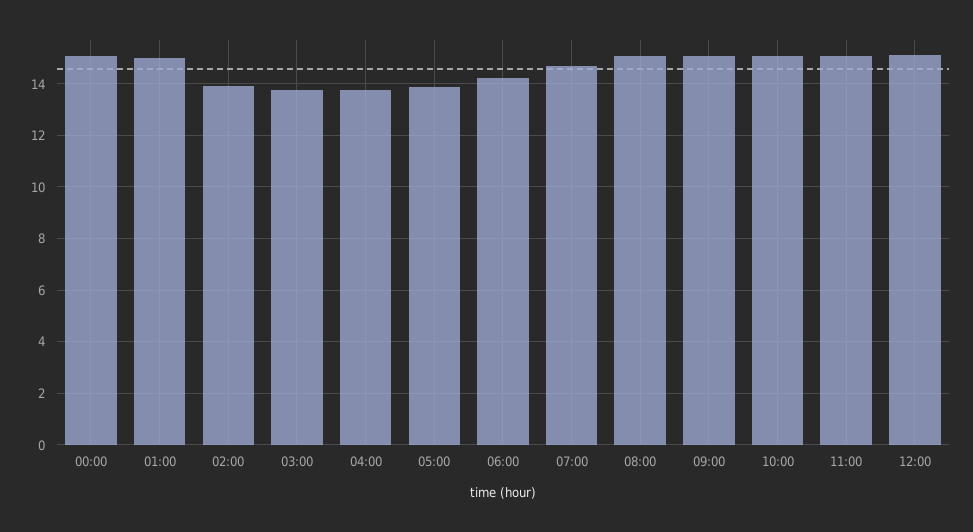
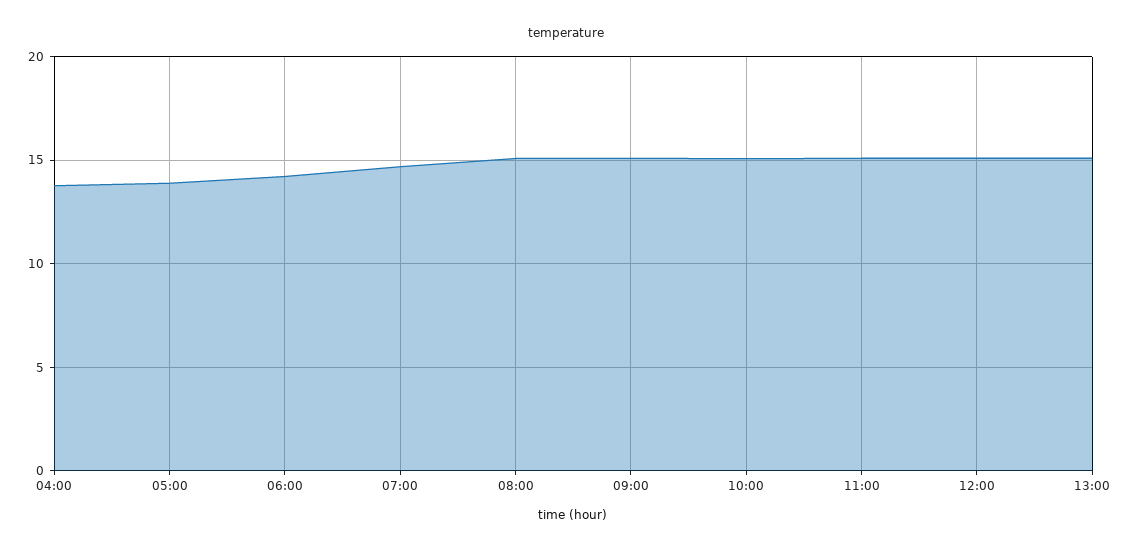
00:00: 15 -> none
01:00: 15 -> none
02:00: 14 -> none
03:00: 13.75 -> none
13:00: none -> 15

